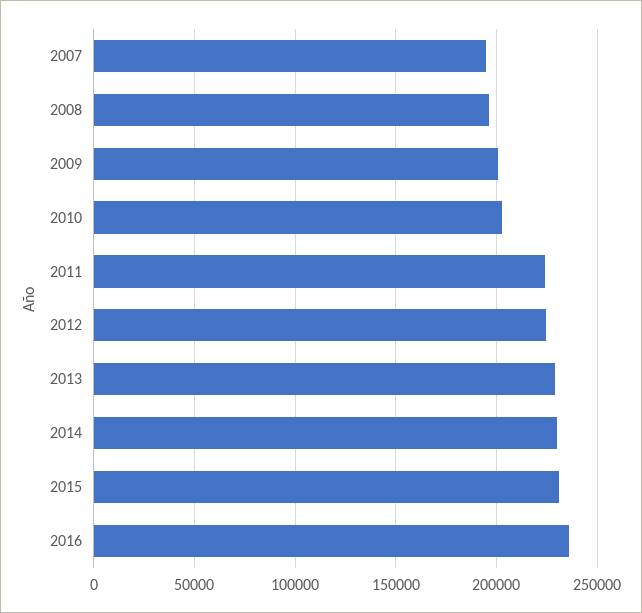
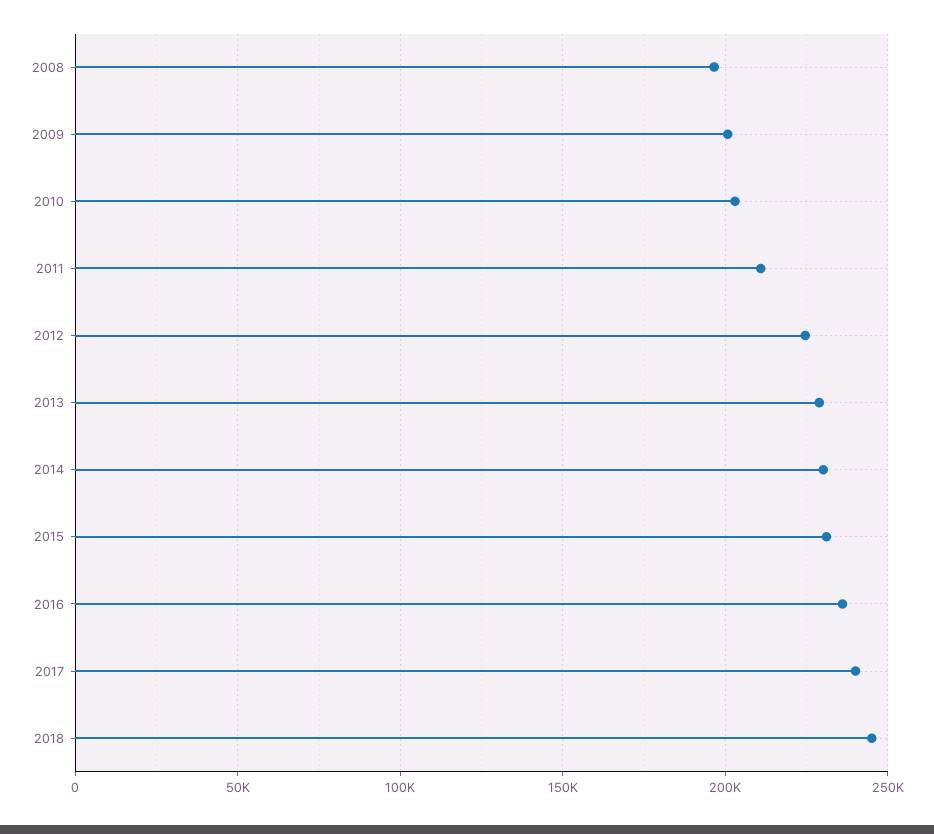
2007: 195000 -> none
2011: 225000 -> 210000
2017: none -> 240000
2018: none -> 245000

